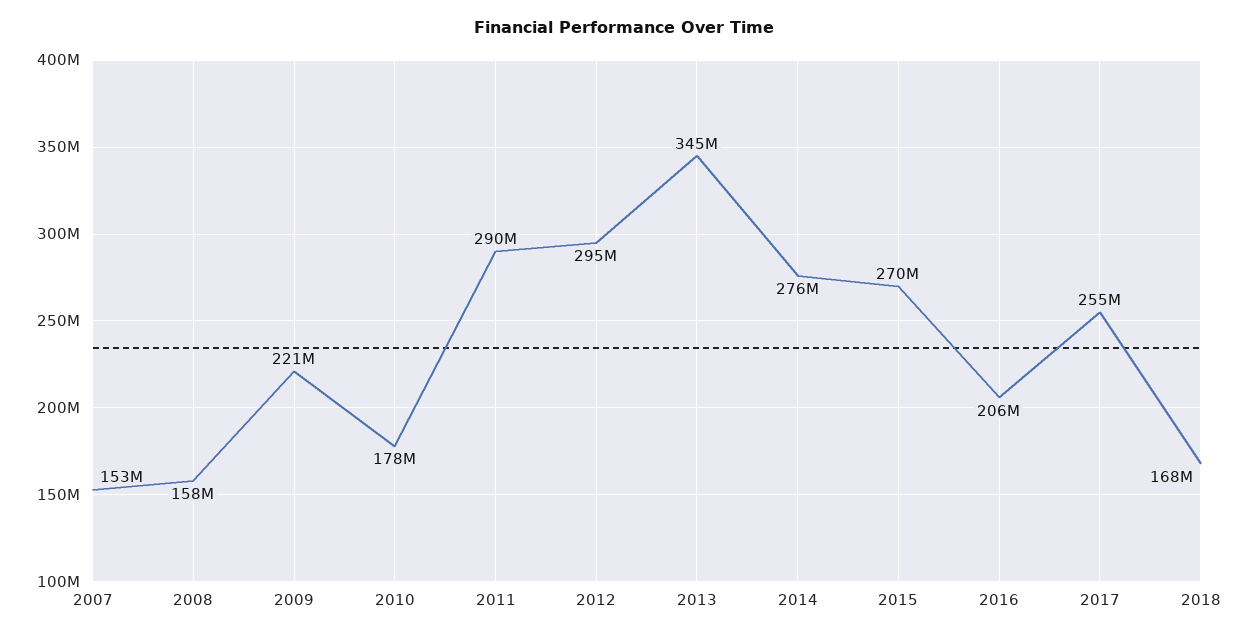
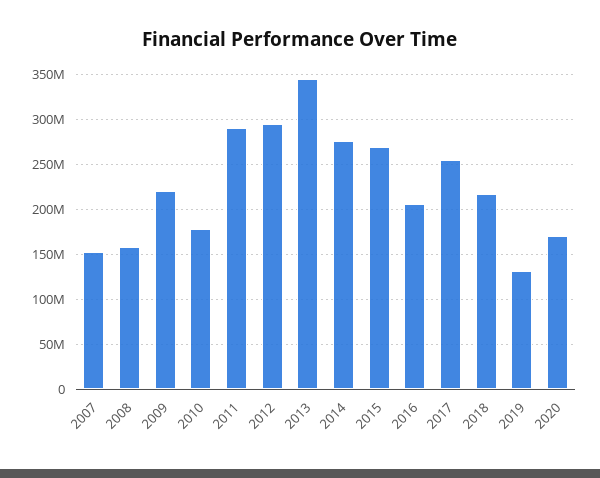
2018: 168000000 -> 220000000
2019: none -> 130000000
2020: none -> 170000000

